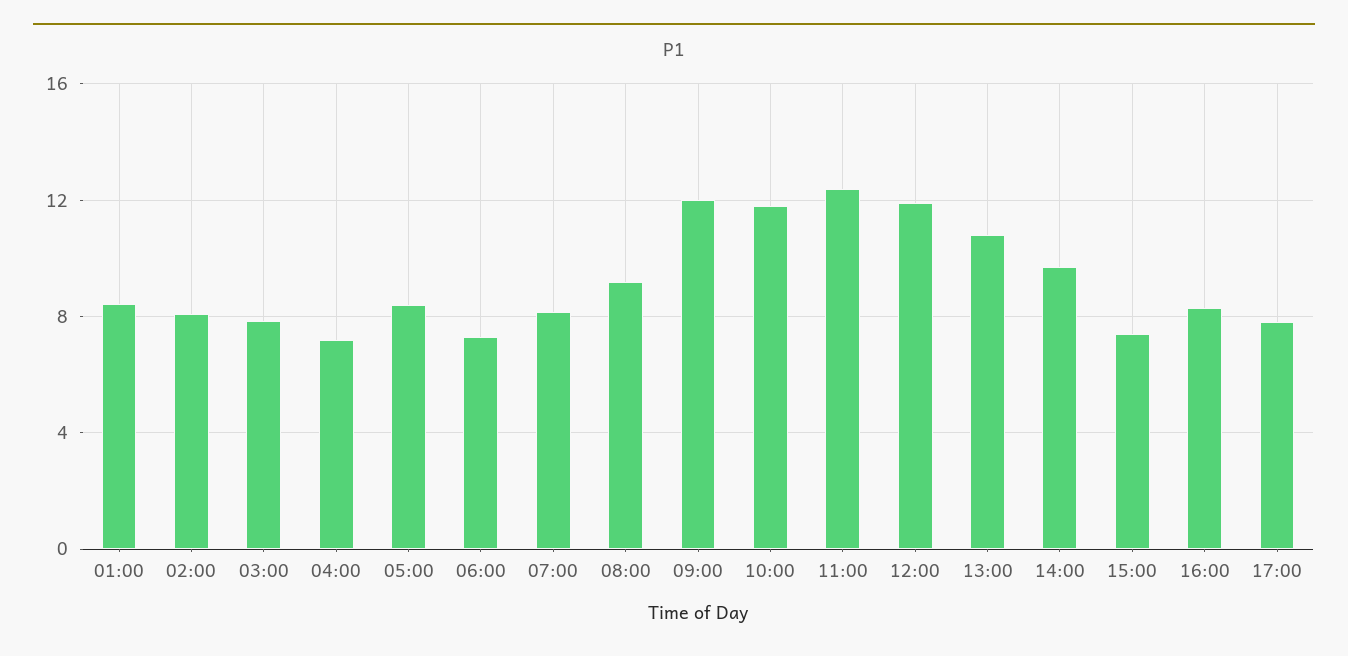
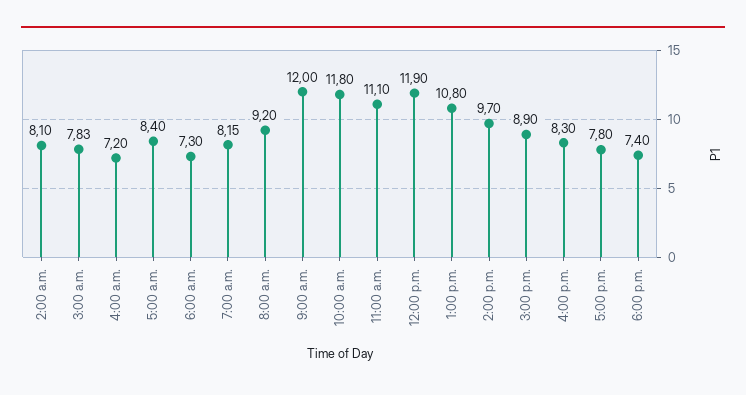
01:00: 8.5 -> none
11:00: 12.5 -> 11.1
15:00: 7.5 -> 8.9
6:00 p.m.: none -> 7.4

